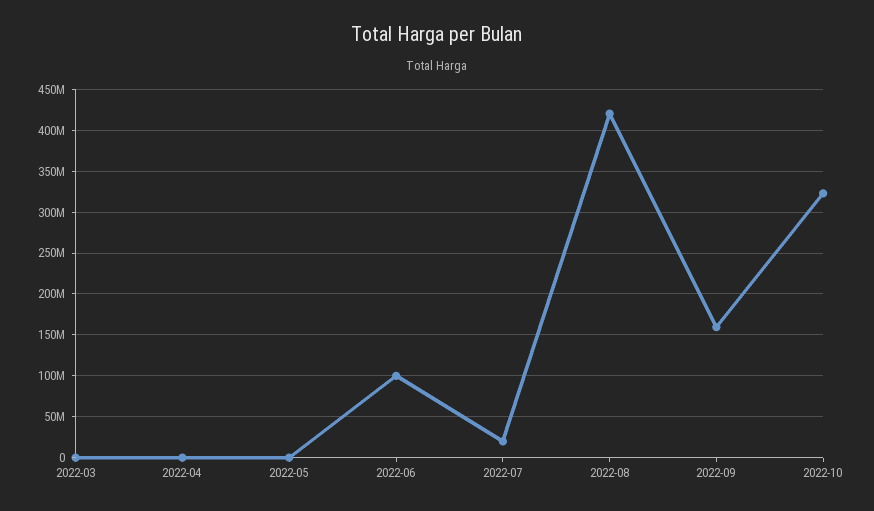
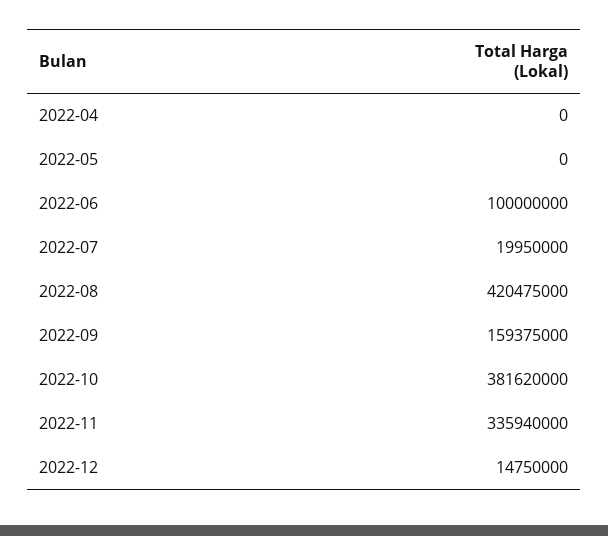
2022-03: 0 -> none
2022-10: 320000000 -> 381620000
2022-11: none -> 335940000
2022-12: none -> 14750000

